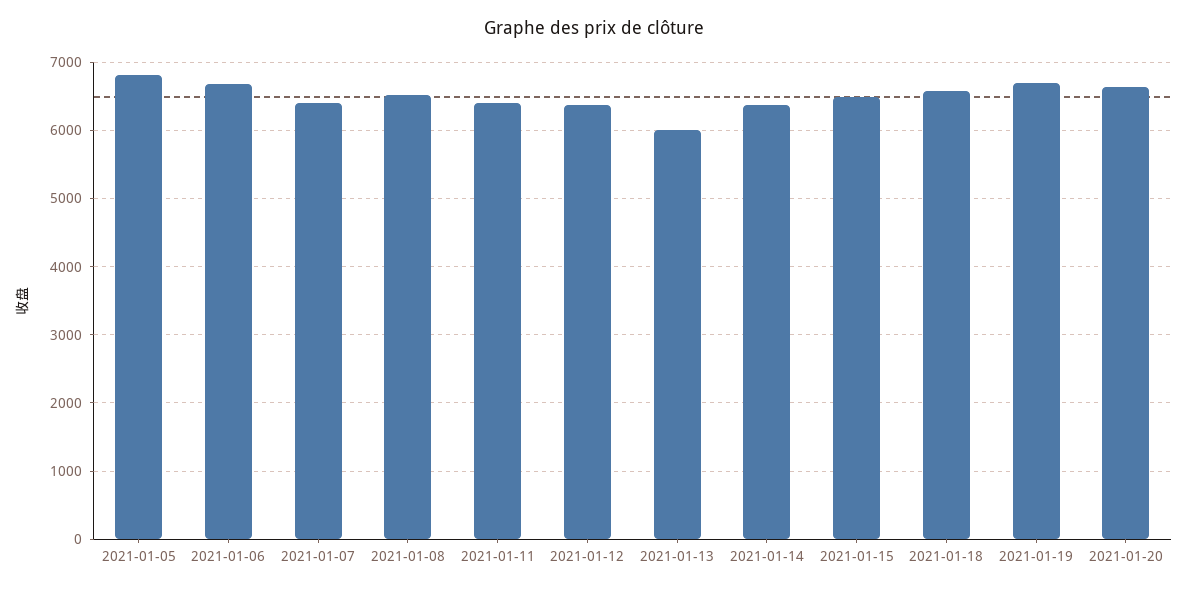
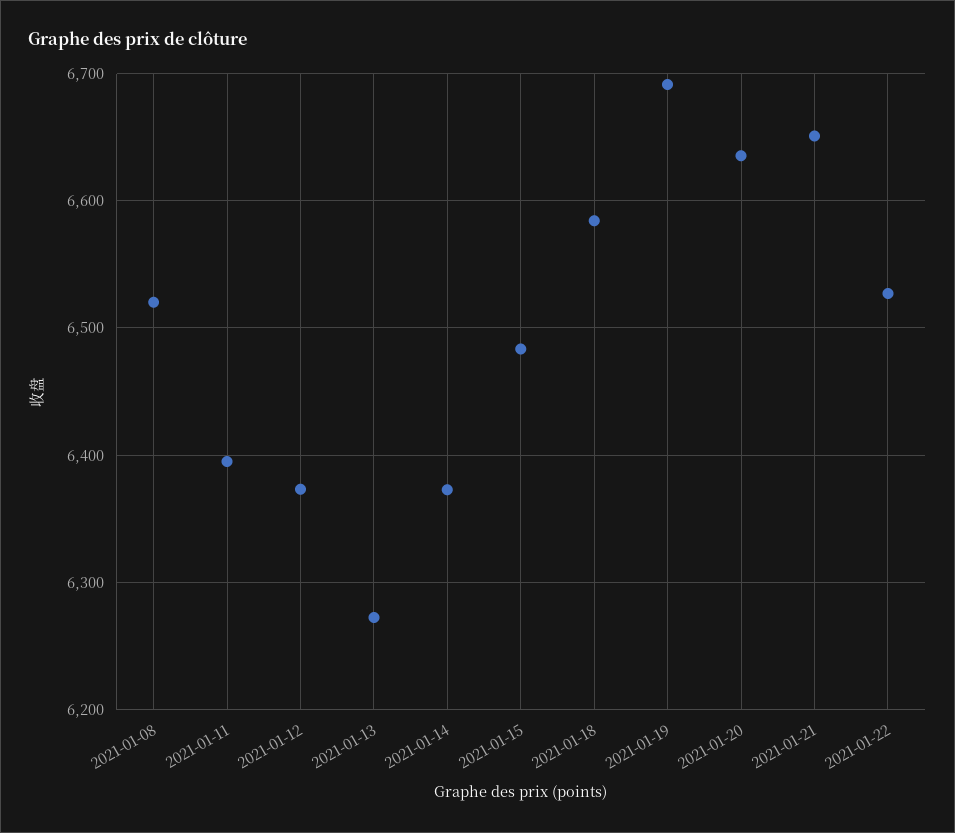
2021-01-05: 6800 -> none
2021-01-06: 6700 -> none
2021-01-07: 6400 -> none
2021-01-13: 6000 -> 6270
2021-01-21: none -> 6650
2021-01-22: none -> 6530

